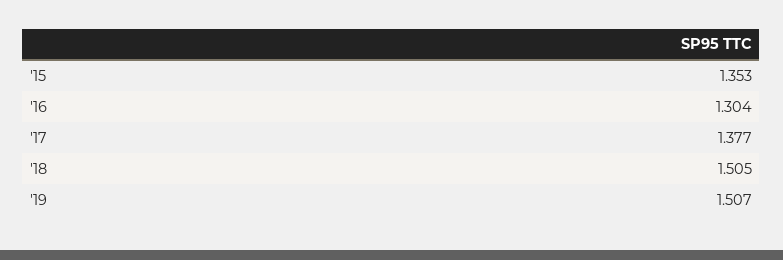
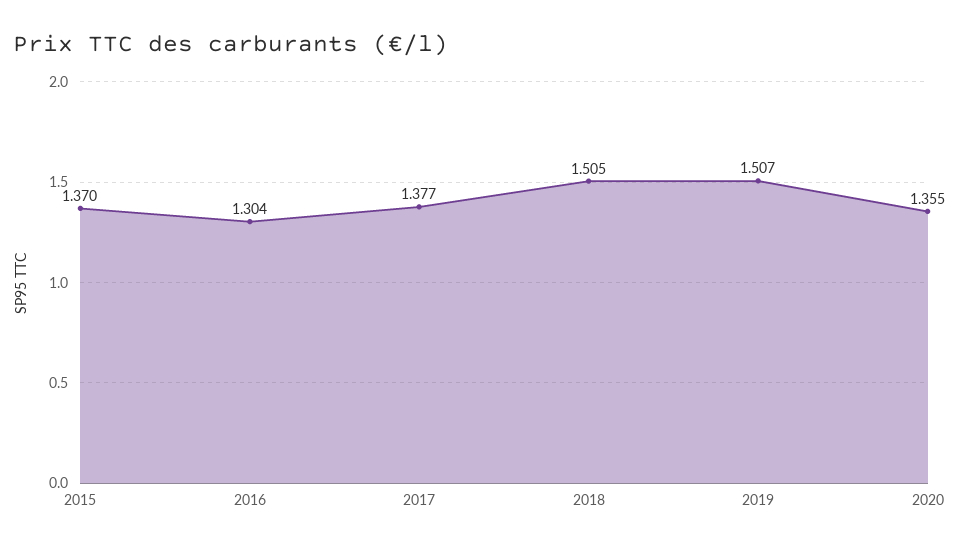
'15: 1.353 -> 1.37
2020: none -> 1.355

